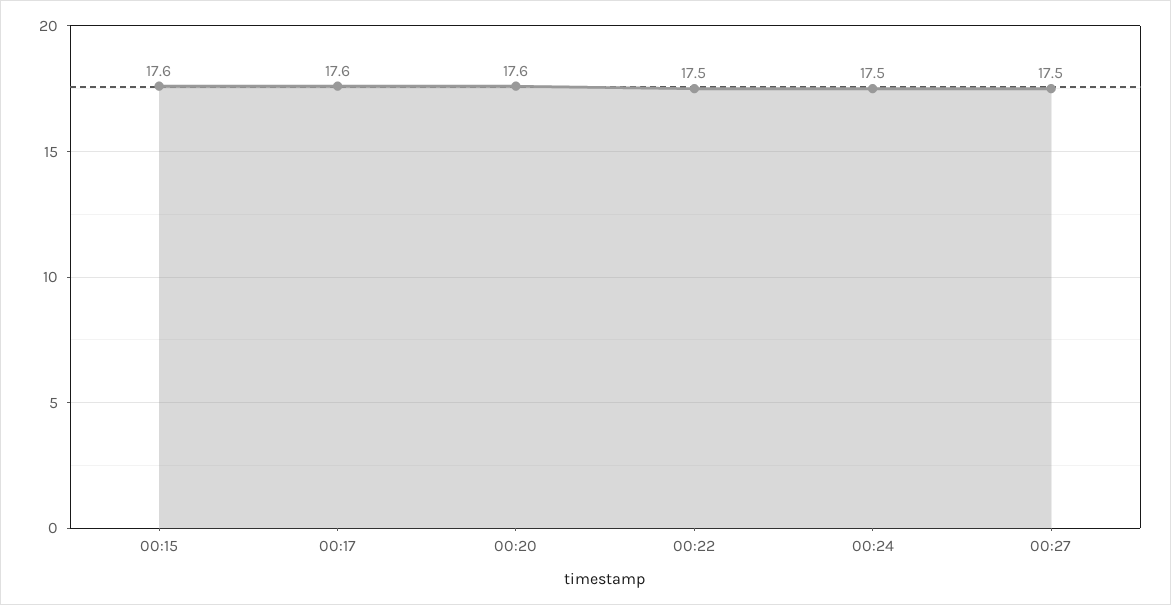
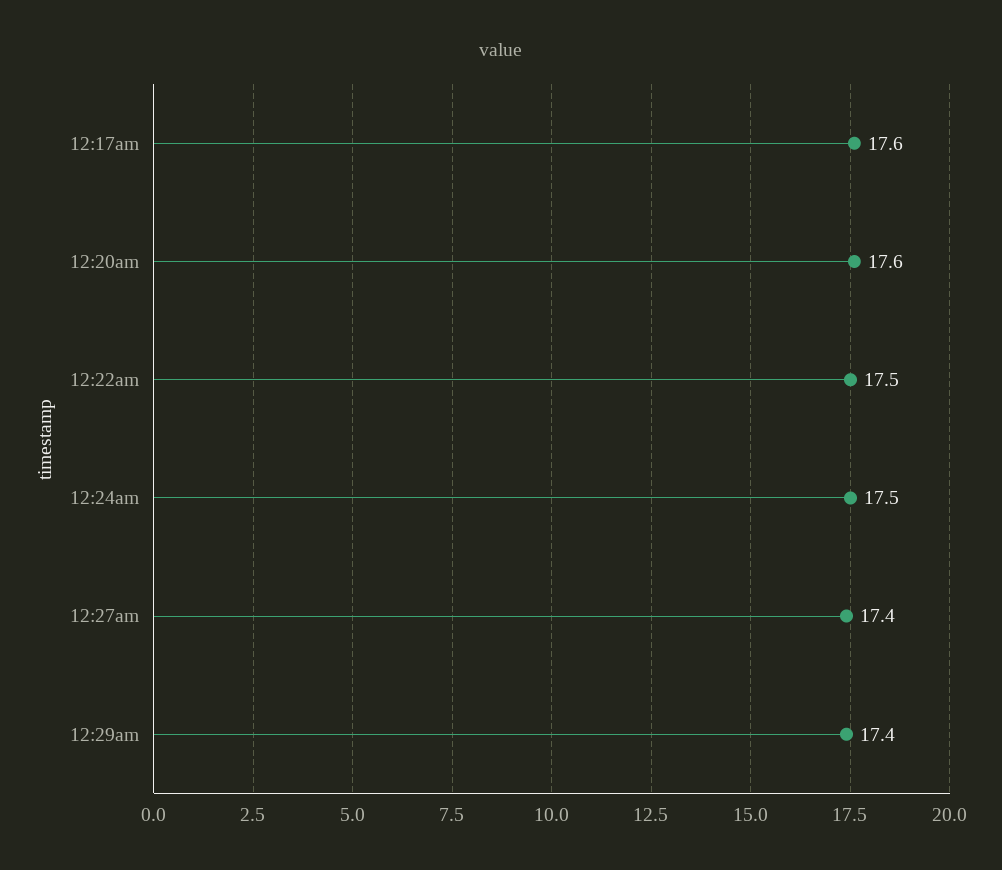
00:15: 17.6 -> none
00:27: 17.5 -> 17.4
12:29am: none -> 17.4

